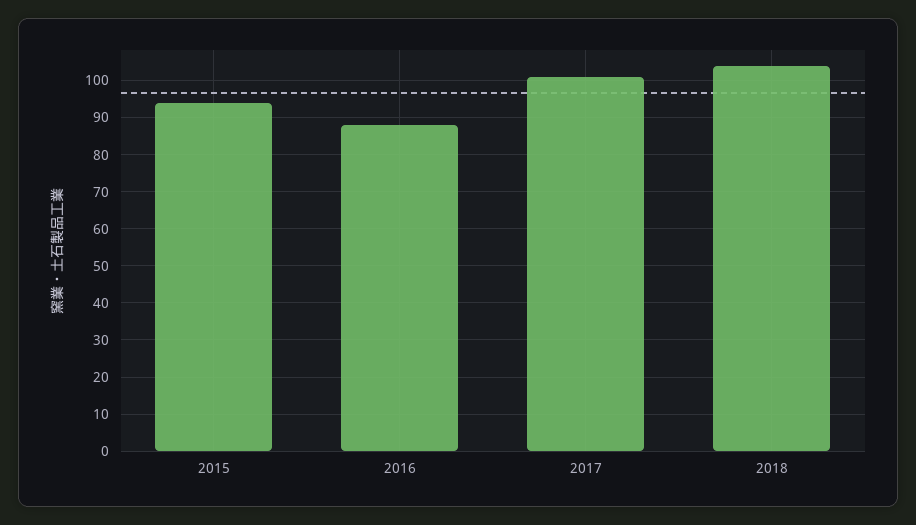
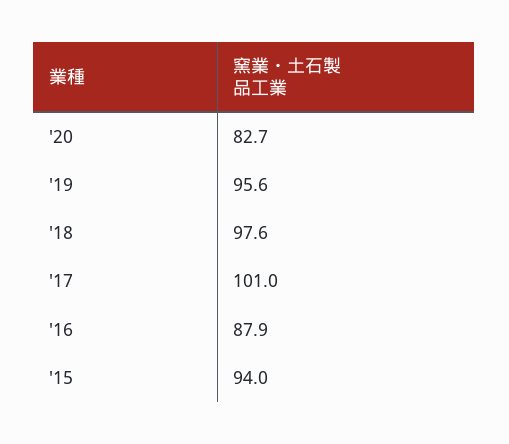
2018: 104 -> 97.6
'20: none -> 82.7
'19: none -> 95.6

